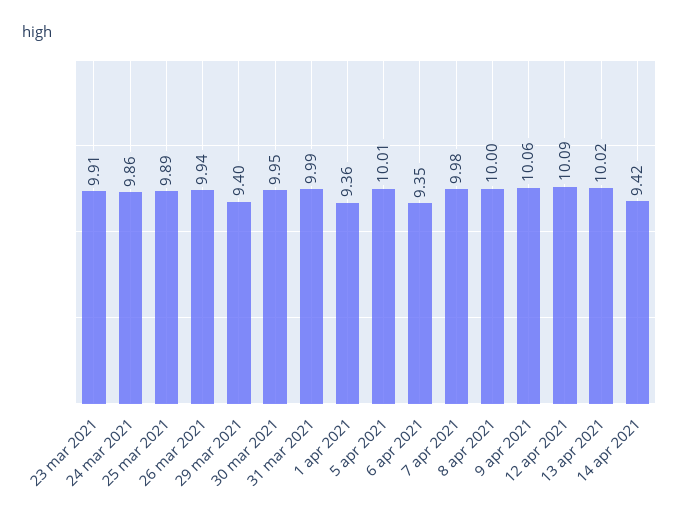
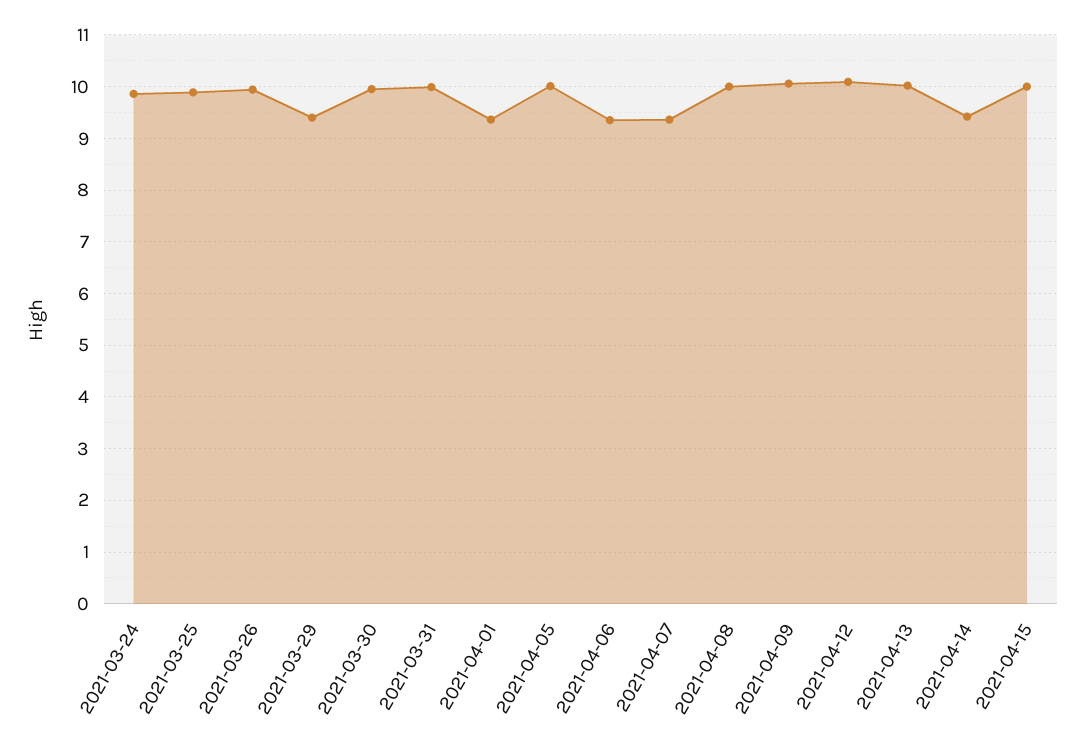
23 mar 2021: 9.91 -> none
7 apr 2021: 9.98 -> 9.4
2021-04-15: none -> 10

